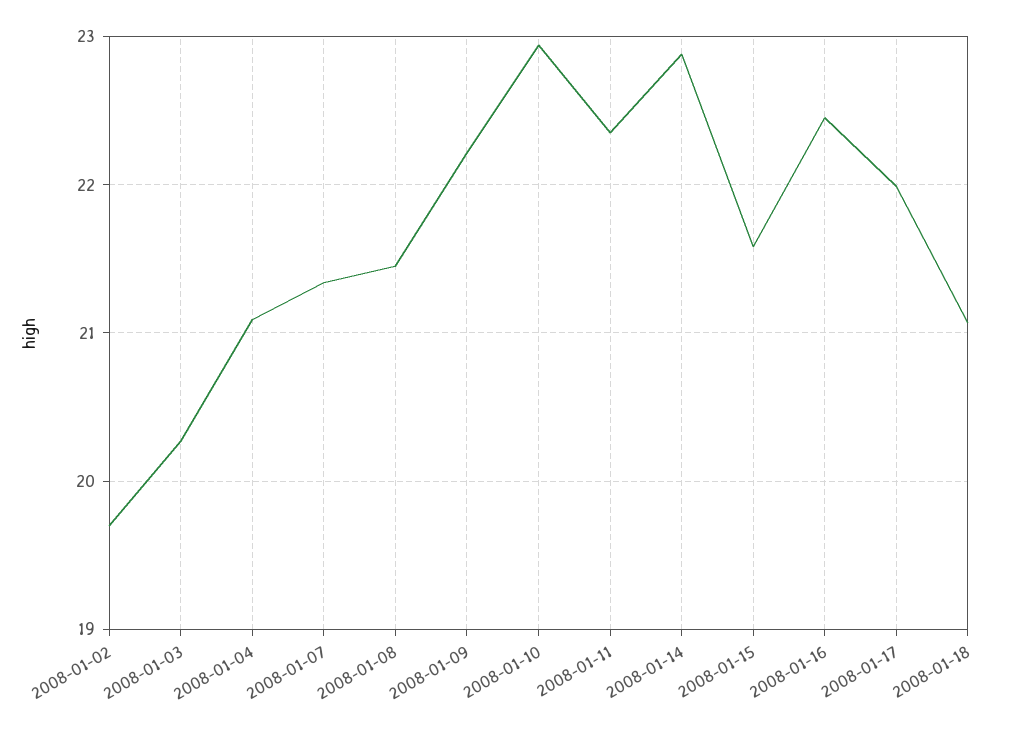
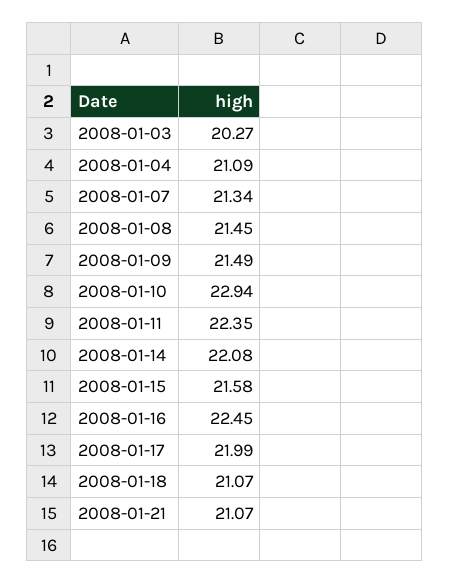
2008-01-02: 19.7 -> none
2008-01-09: 22.2 -> 21.49
2008-01-14: 22.9 -> 22.08
2008-01-21: none -> 21.07

